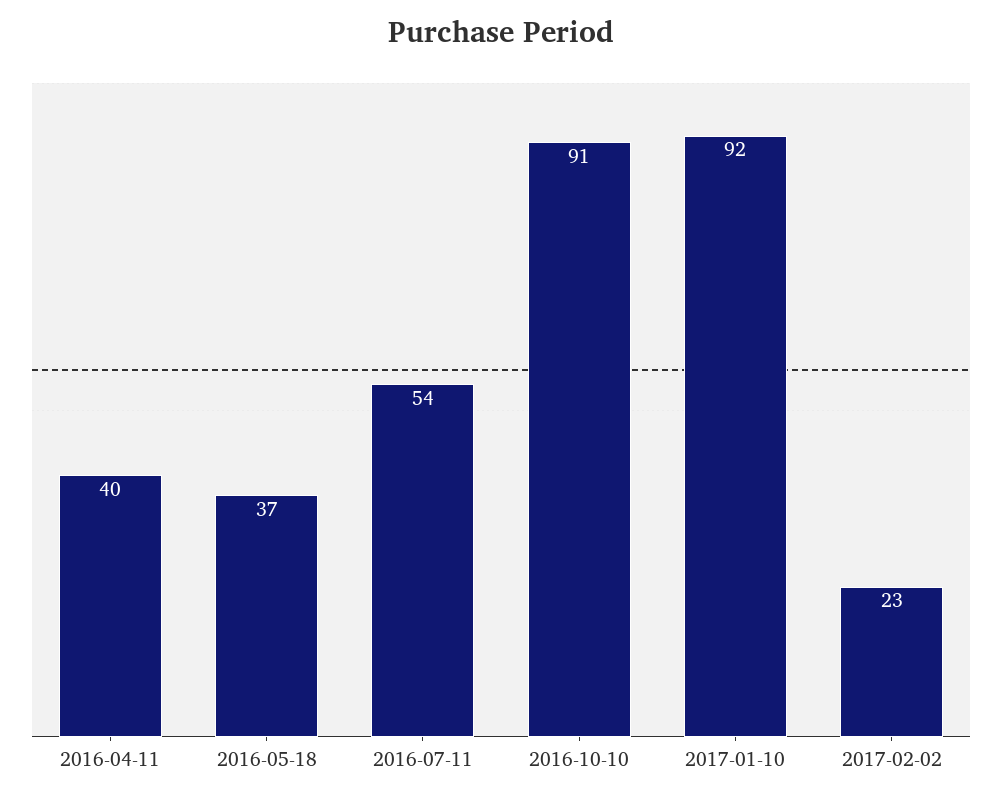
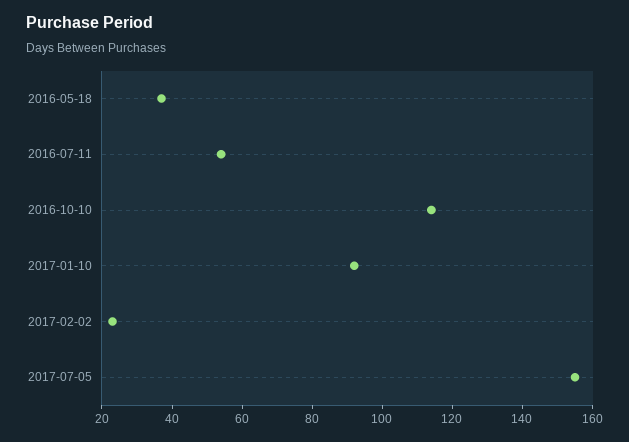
2016-04-11: 40 -> none
2016-10-10: 91 -> 115
2017-07-05: none -> 155

